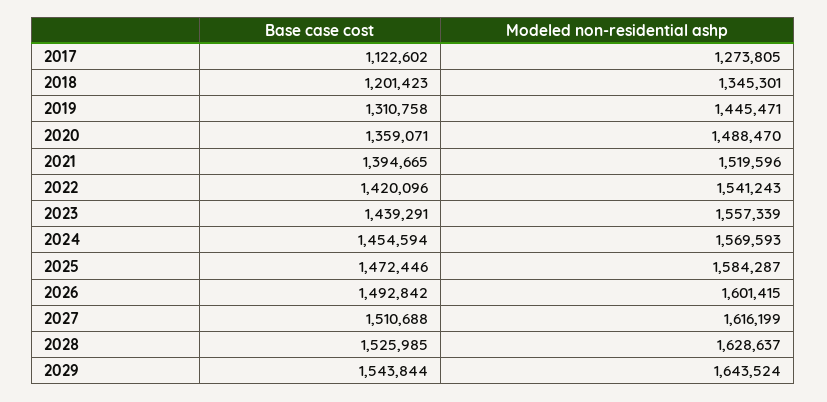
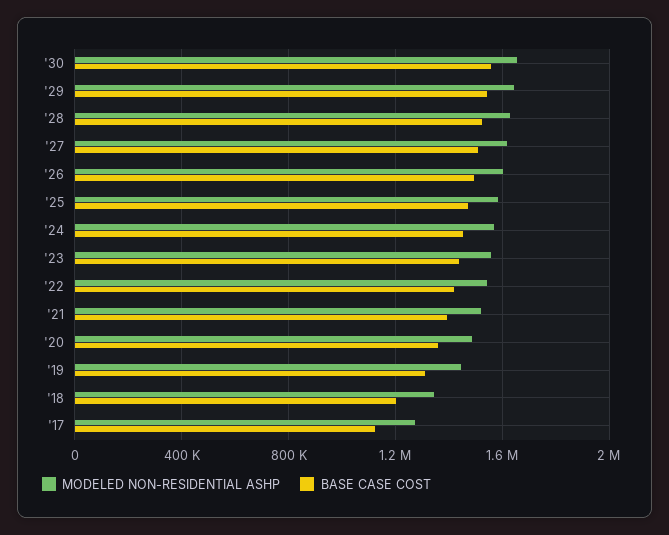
Modeled non-residential ashp, '30: none -> 1650000
Base case cost, '30: none -> 1550000

